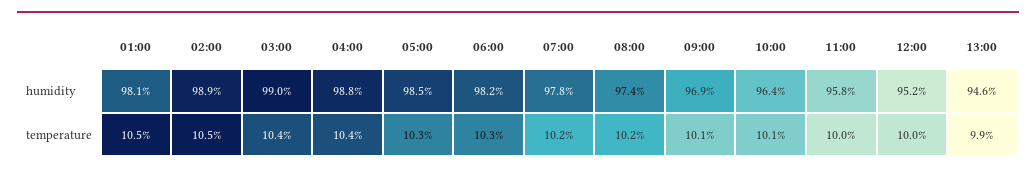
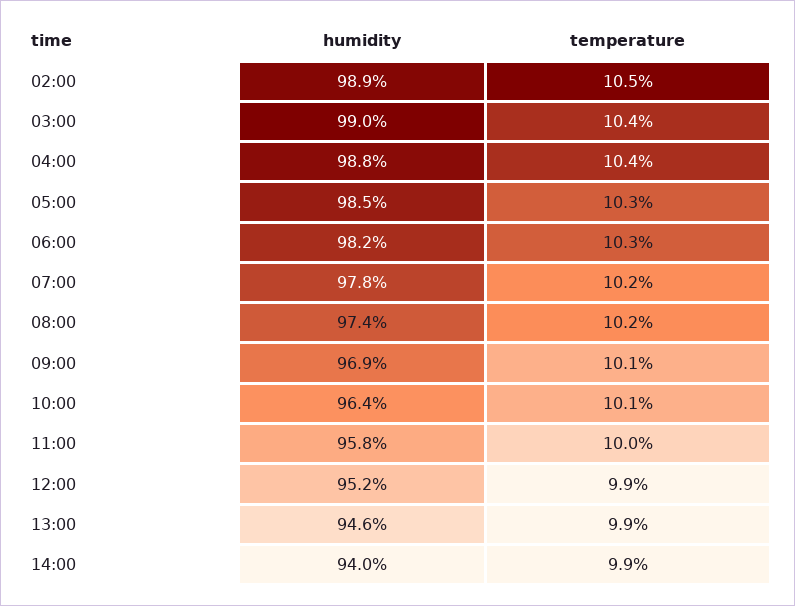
01:00, humidity: 98.1 -> none
01:00, temperature: 10.5 -> none
12:00, temperature: 10 -> 9.9
14:00, humidity: none -> 94
14:00, temperature: none -> 9.9

